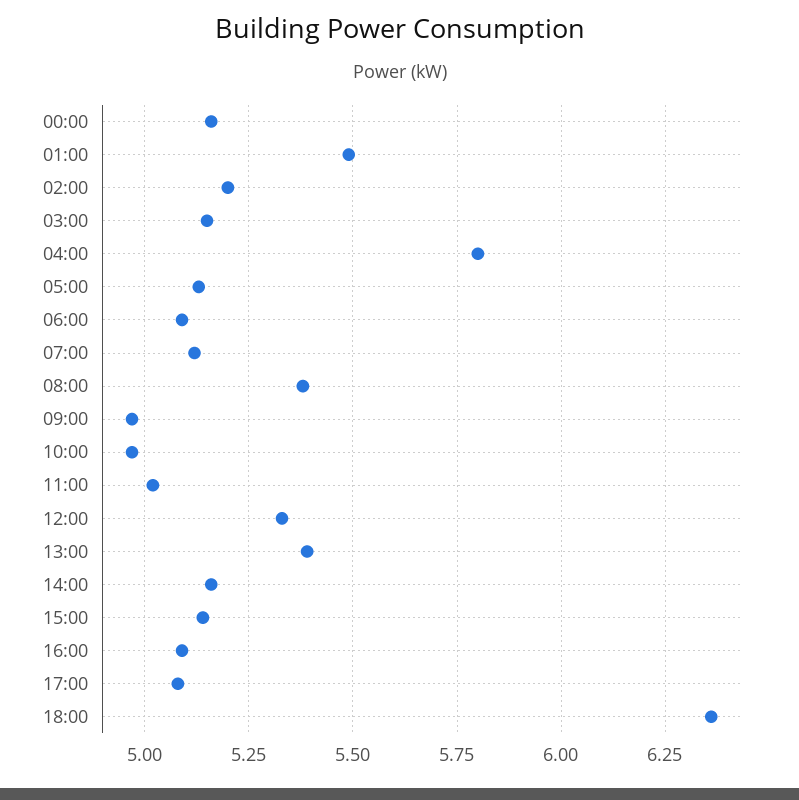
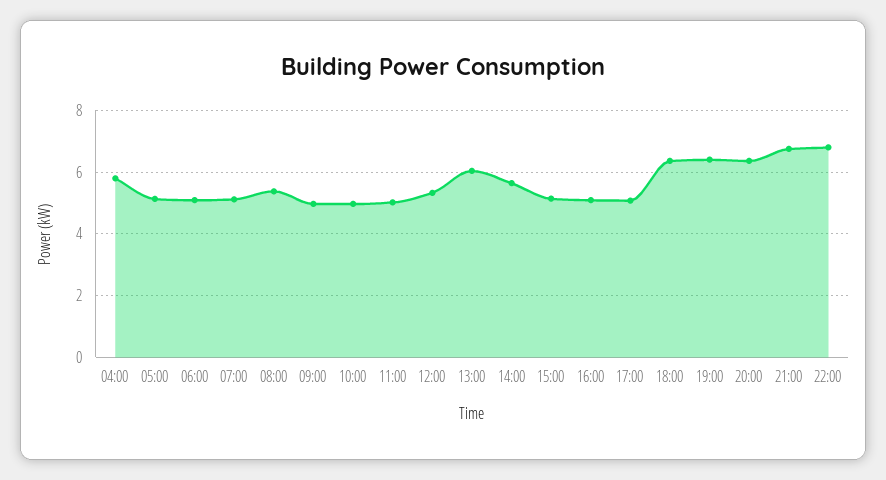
00:00: 5.15 -> none
01:00: 5.5 -> none
02:00: 5.2 -> none
03:00: 5.15 -> none
13:00: 5.4 -> 6
14:00: 5.15 -> 5.6
19:00: none -> 6.4
20:00: none -> 6.4
21:00: none -> 6.8
22:00: none -> 6.8

